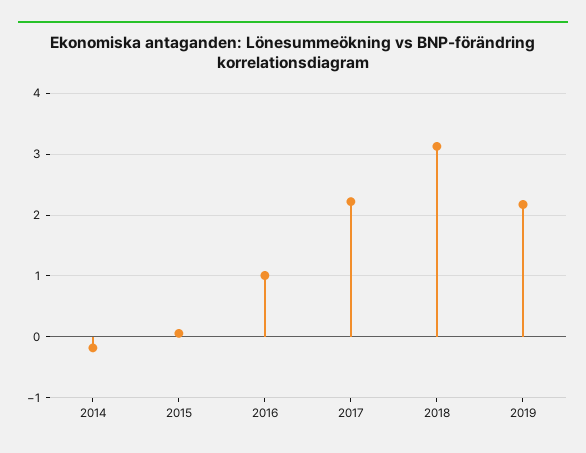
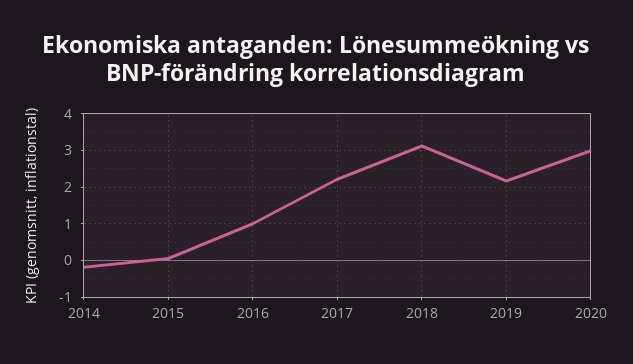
2020: none -> 3

